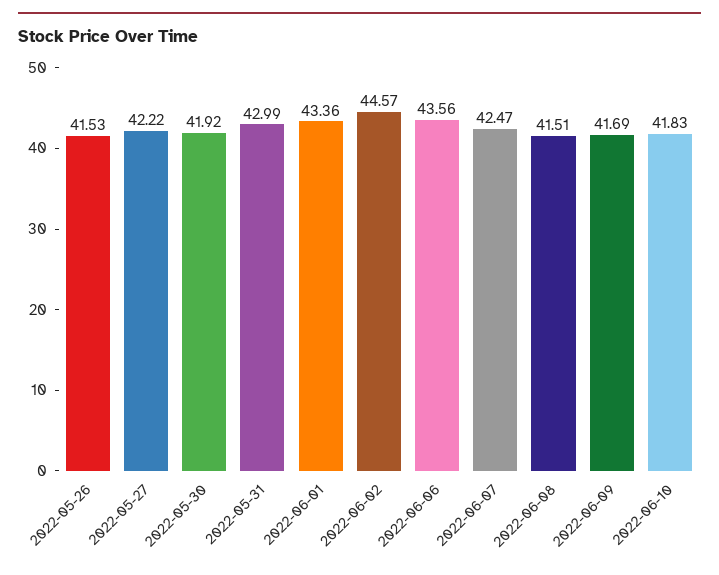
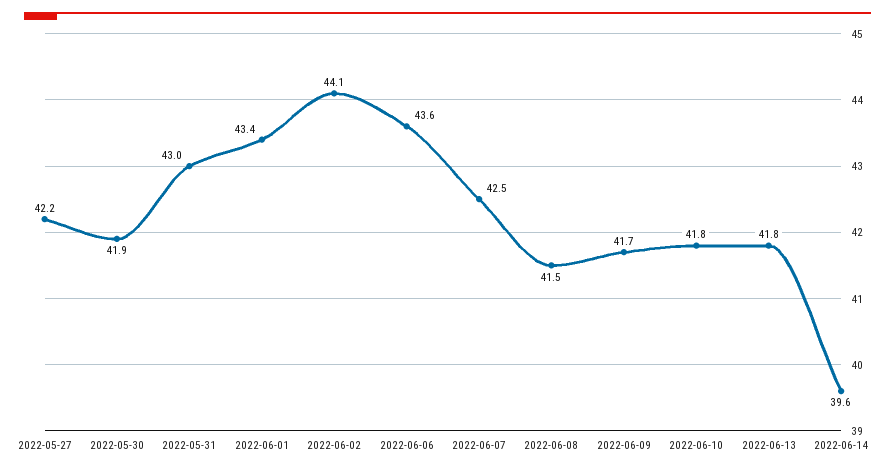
2022-05-26: 41.53 -> none
2022-06-02: 44.57 -> 44.1
2022-06-13: none -> 41.8
2022-06-14: none -> 39.6

